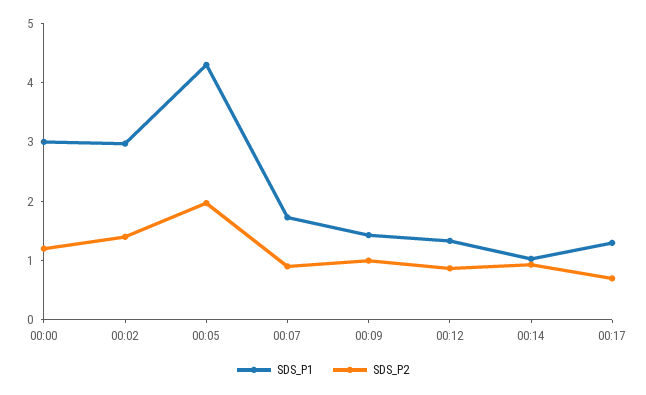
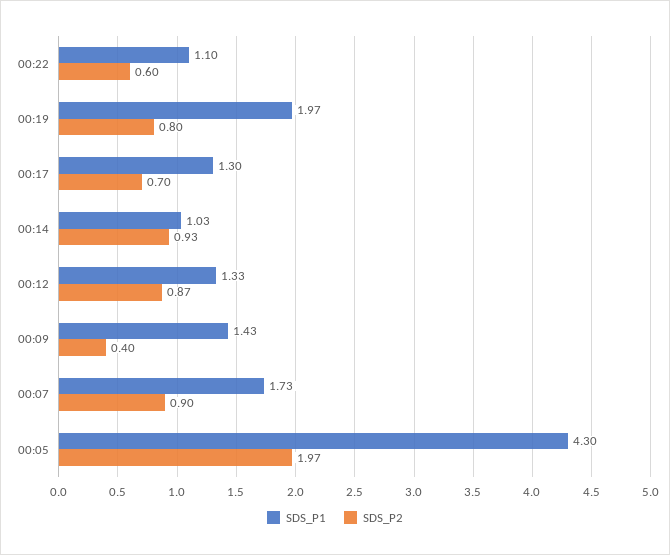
SDS_P1, 00:00: 3 -> none
SDS_P2, 00:00: 1.2 -> none
SDS_P1, 00:02: 3 -> none
SDS_P2, 00:02: 1.4 -> none
SDS_P2, 00:09: 1 -> 0.4
SDS_P1, 00:22: none -> 1.1
SDS_P2, 00:22: none -> 0.6
SDS_P1, 00:19: none -> 1.97
SDS_P2, 00:19: none -> 0.8

